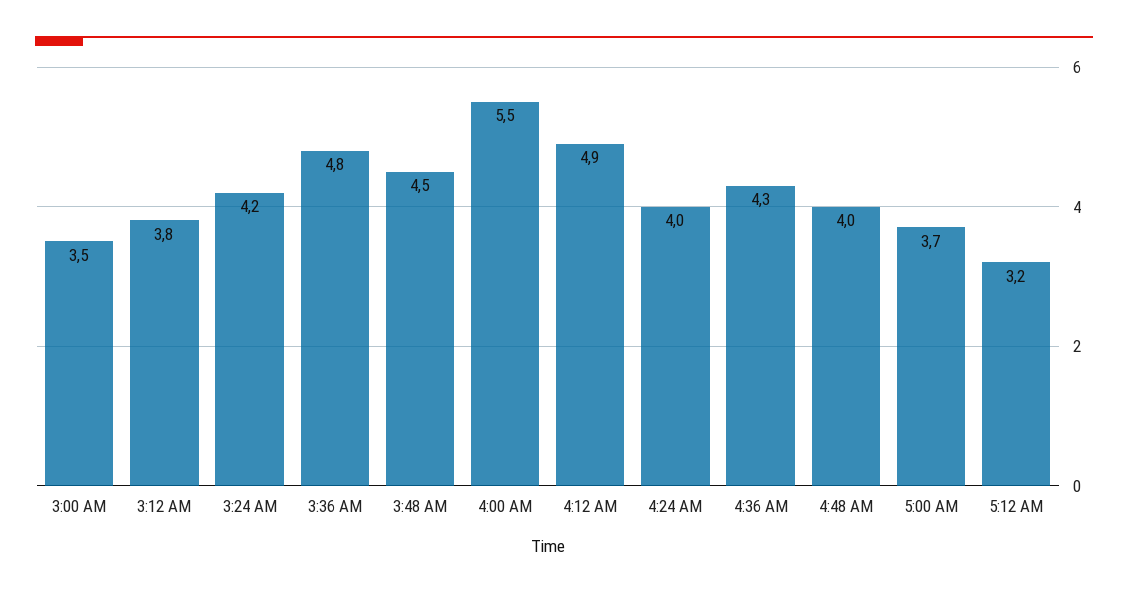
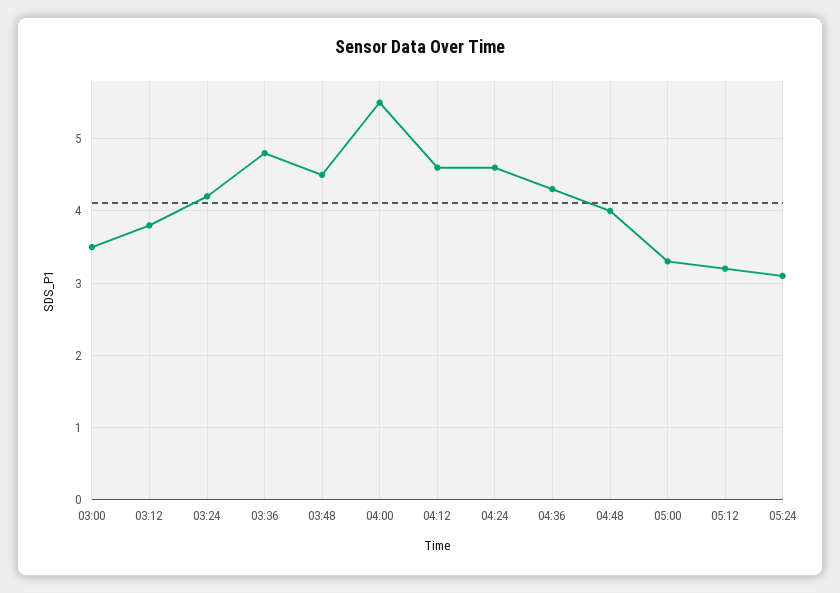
4:12 AM: 4.9 -> 4.6
4:24 AM: 4 -> 4.6
5:00 AM: 3.7 -> 3.3
05:24: none -> 3.1

